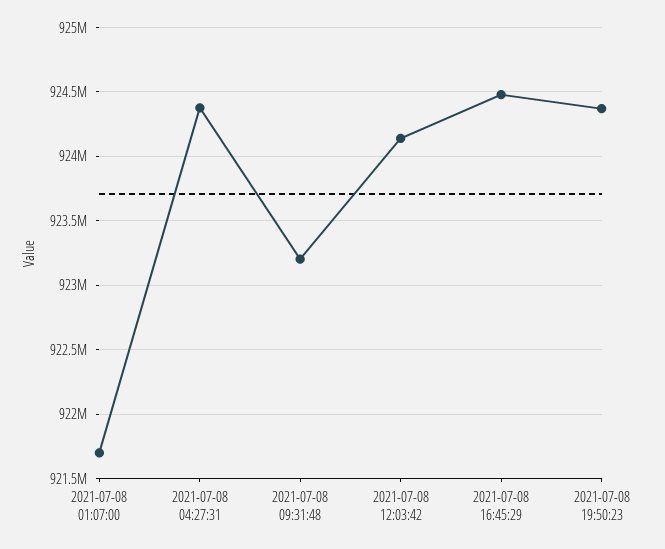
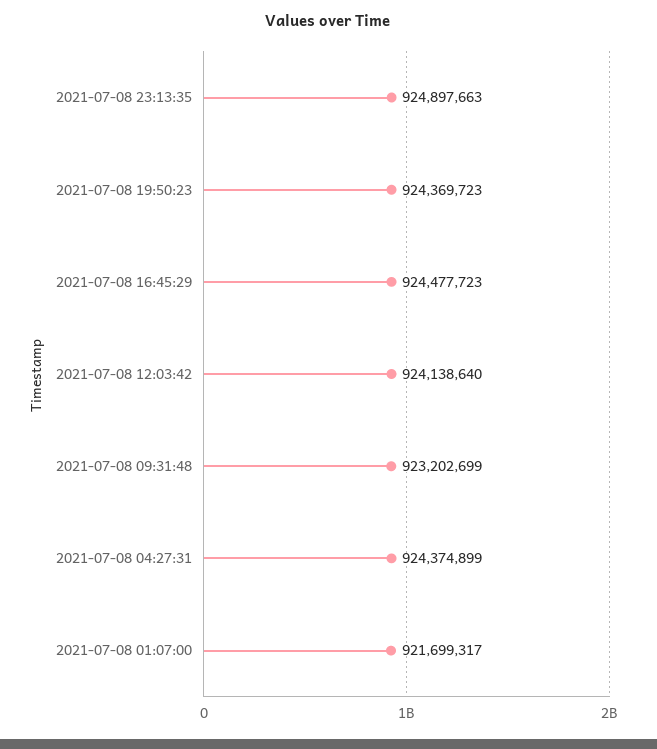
2021-07-08 23:13:35: none -> 924897663

